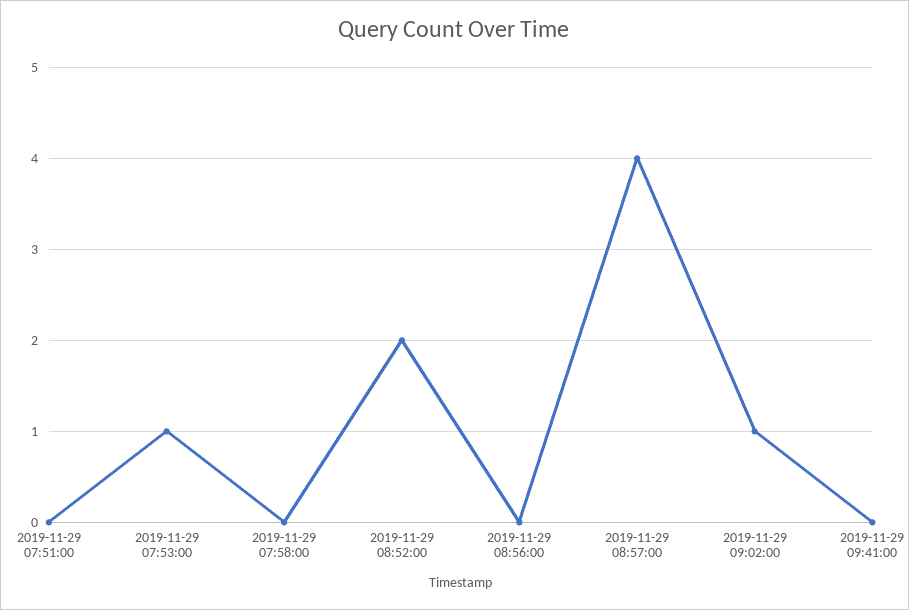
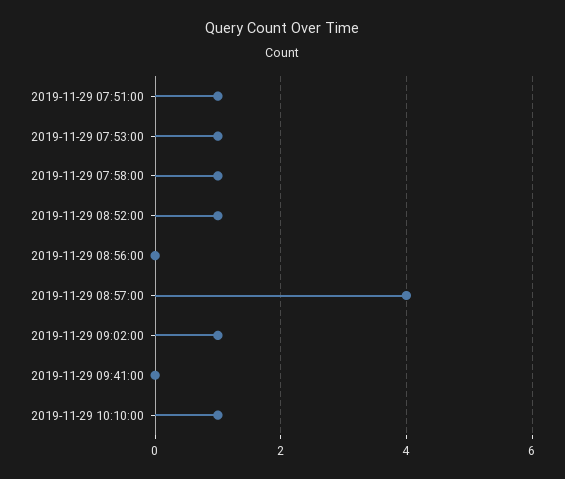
2019-11-29 07:51:00: 0 -> 1
2019-11-29 07:58:00: 0 -> 1
2019-11-29 08:52:00: 2 -> 1
2019-11-29 10:10:00: none -> 1

